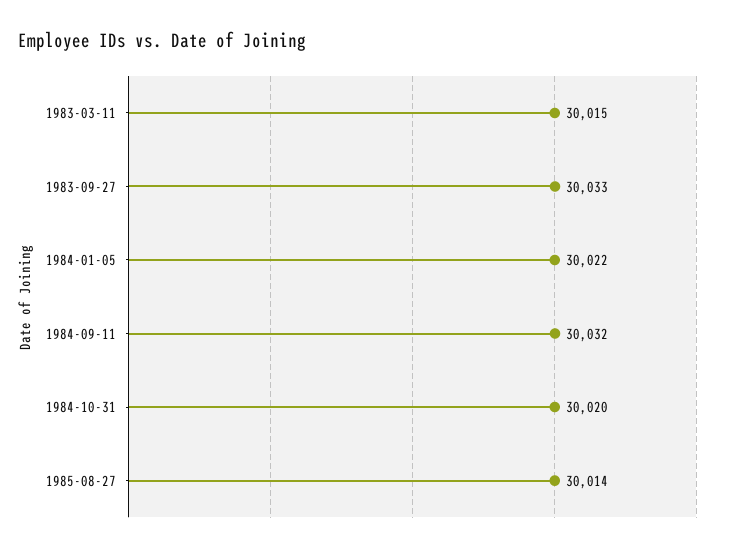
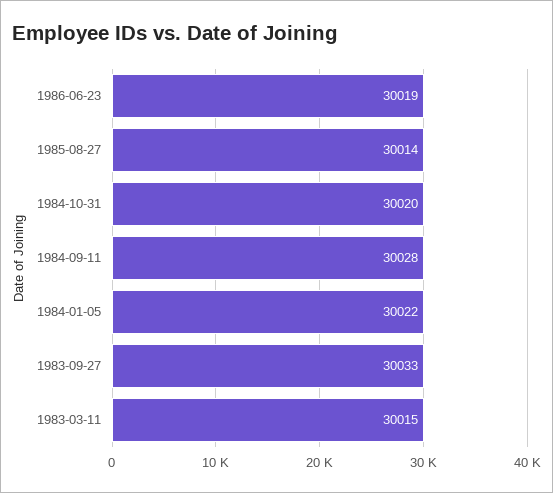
1984-09-11: 30032 -> 30028
1986-06-23: none -> 30019

